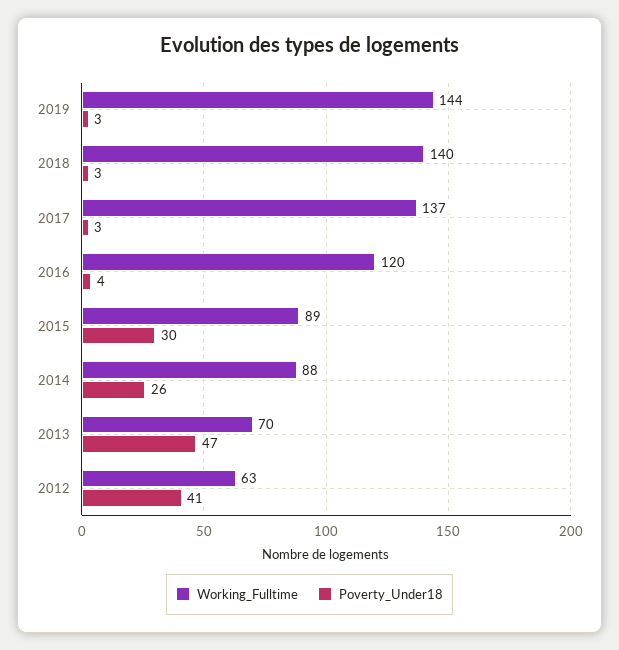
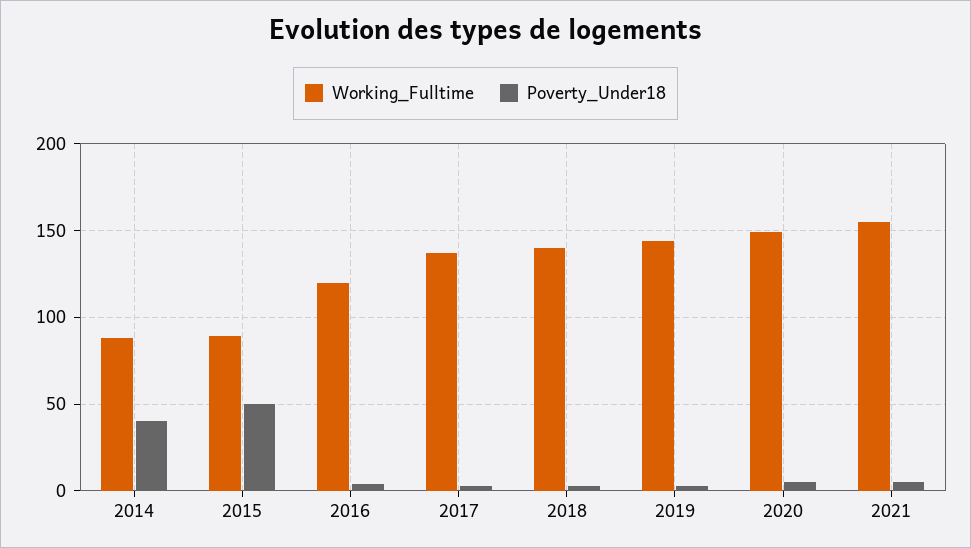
Poverty_Under18, 2015: 30 -> 50
Poverty_Under18, 2014: 26 -> 40
Working_Fulltime, 2013: 70 -> none
Poverty_Under18, 2013: 47 -> none
Working_Fulltime, 2012: 63 -> none
Poverty_Under18, 2012: 41 -> none
Working_Fulltime, 2020: none -> 150
Poverty_Under18, 2020: none -> 5
Working_Fulltime, 2021: none -> 155
Poverty_Under18, 2021: none -> 5

